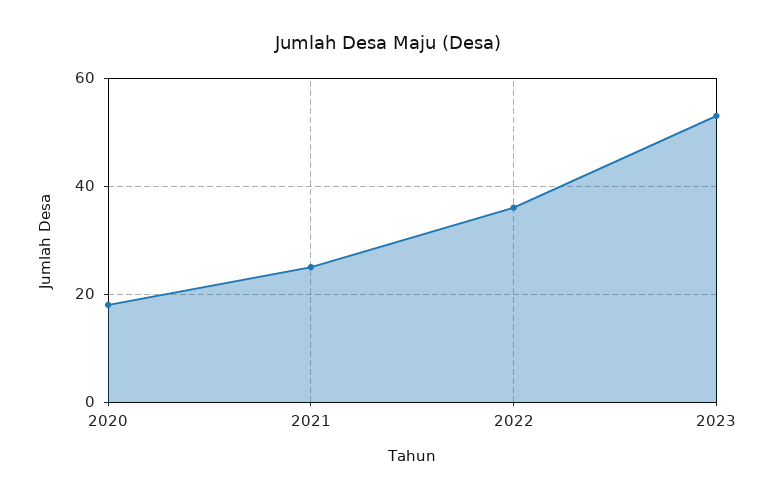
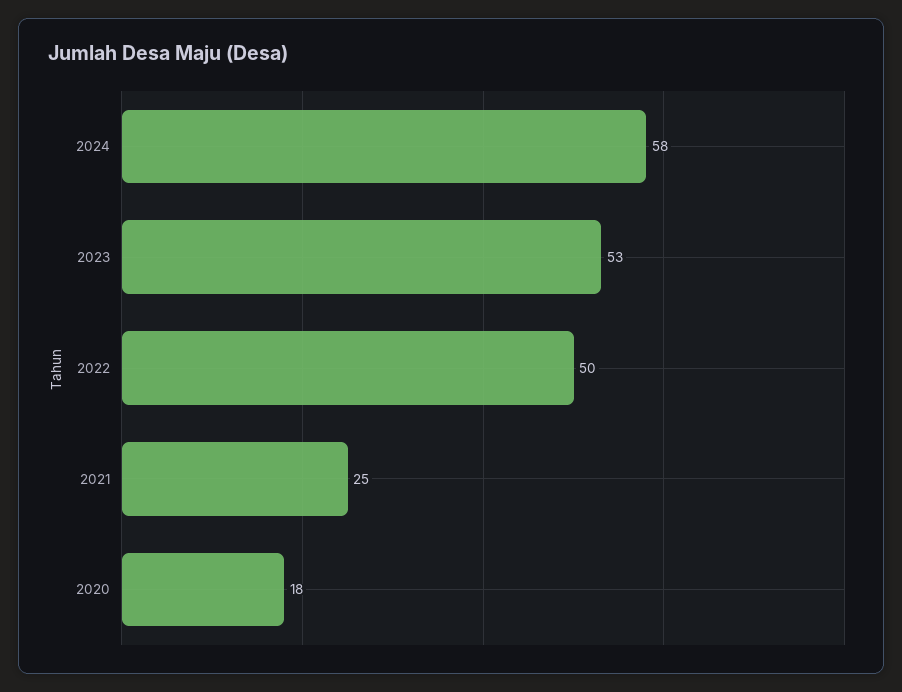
2022: 35 -> 50
2024: none -> 58

